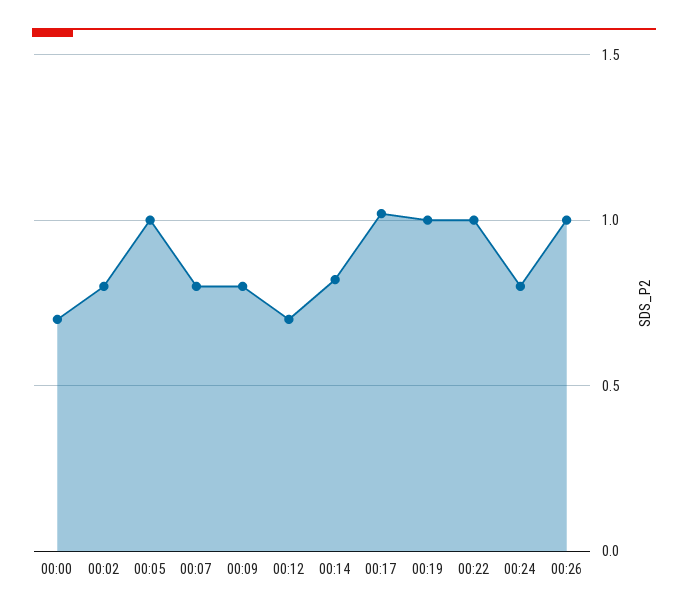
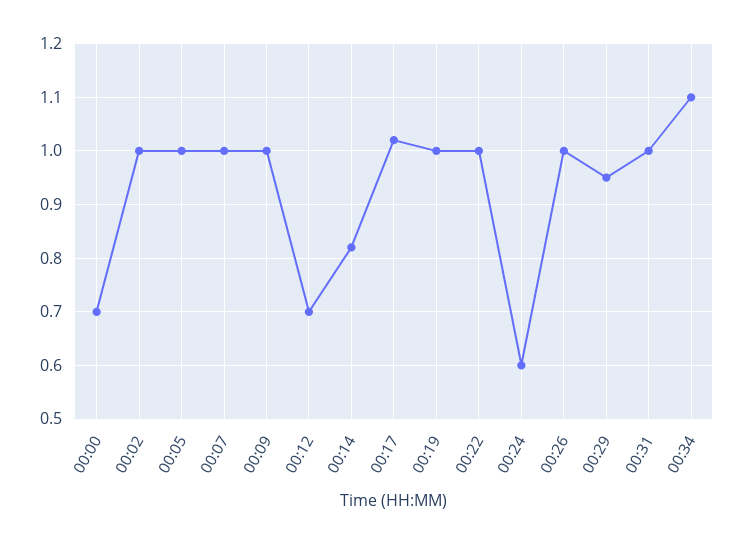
00:02: 0.8 -> 1
00:07: 0.8 -> 1
00:09: 0.8 -> 1
00:24: 0.8 -> 0.6
00:29: none -> 0.95
00:31: none -> 1
00:34: none -> 1.1

